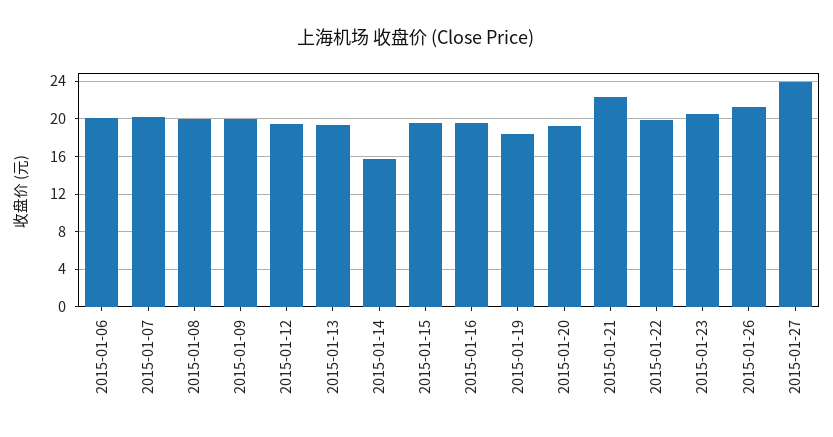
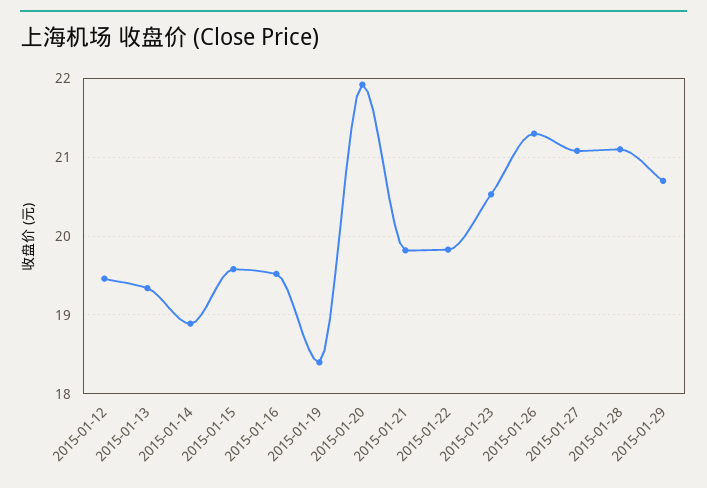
2015-01-06: 20 -> none
2015-01-07: 20 -> none
2015-01-08: 20 -> none
2015-01-09: 20 -> none
2015-01-14: 16 -> 18.9
2015-01-20: 19 -> 21.9
2015-01-21: 22 -> 19.8
2015-01-27: 24 -> 21.1
2015-01-28: none -> 21.1
2015-01-29: none -> 20.7

